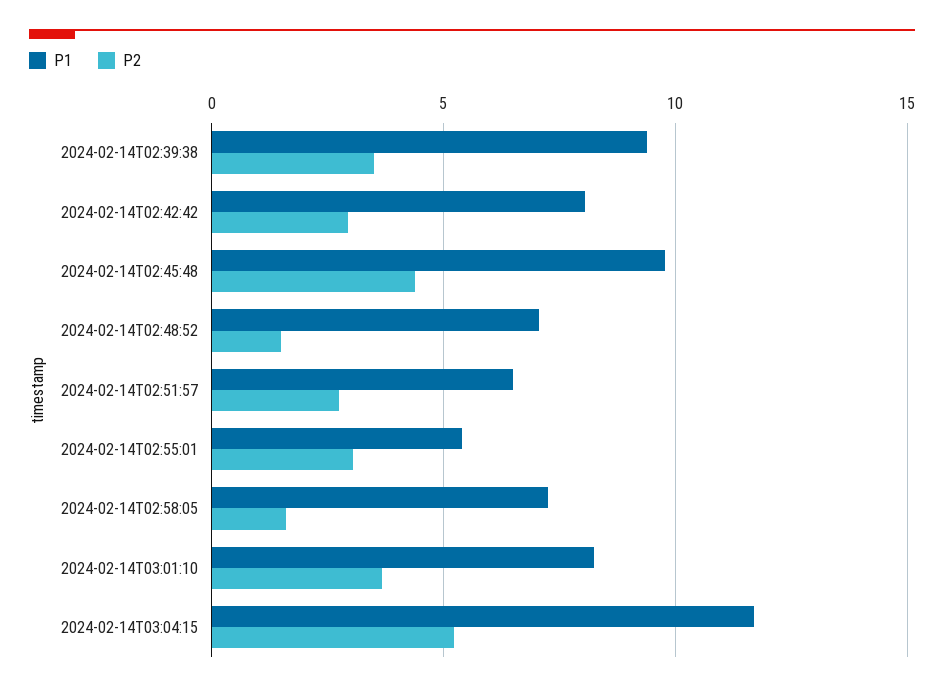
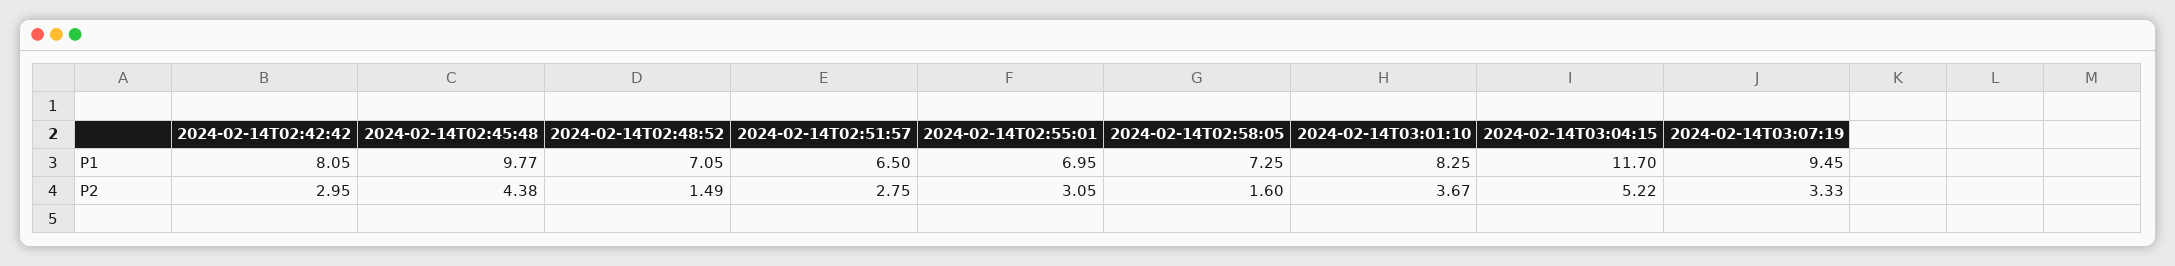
P1, 2024-02-14T02:39:38: 9.5 -> none
P2, 2024-02-14T02:39:38: 3.5 -> none
P1, 2024-02-14T02:55:01: 5.5 -> 6.95
P1, 2024-02-14T03:07:19: none -> 9.45
P2, 2024-02-14T03:07:19: none -> 3.33

